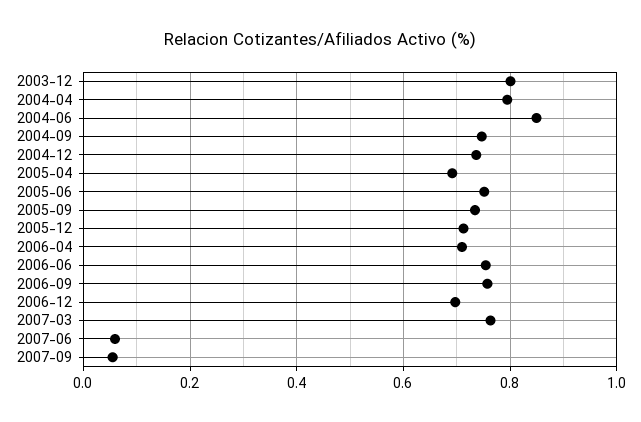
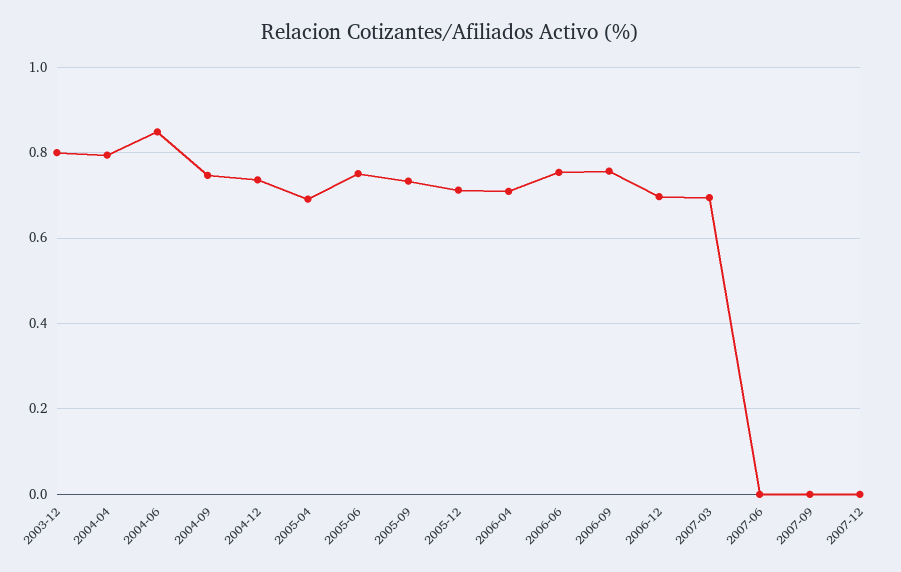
2007-03: 0.76 -> 0.7
2007-06: 0.06 -> 0
2007-09: 0.06 -> 0
2007-12: none -> 0

